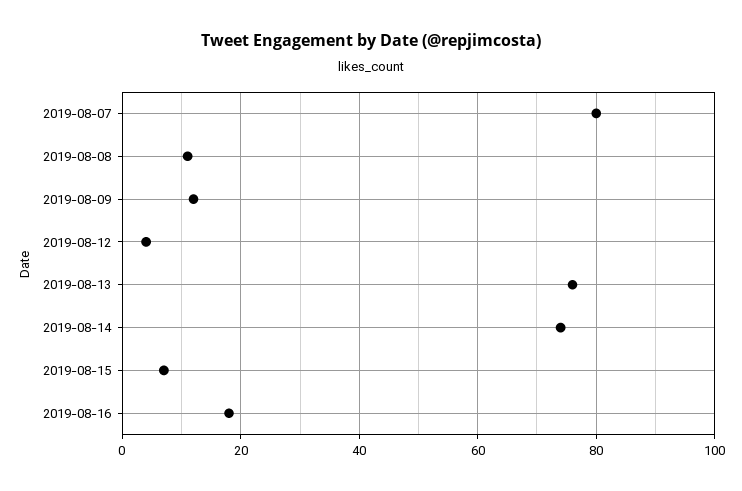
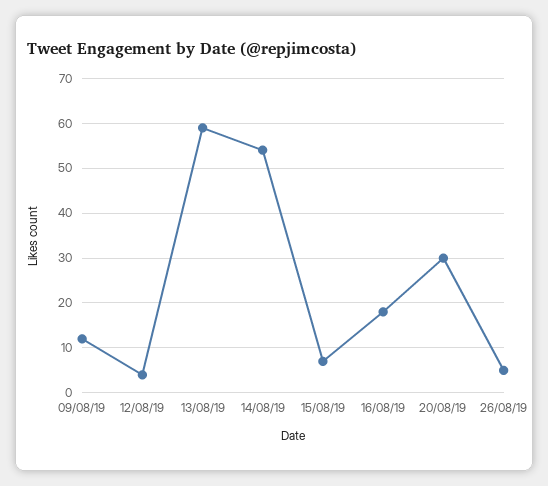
2019-08-07: 80 -> none
2019-08-08: 10 -> none
2019-08-13: 75 -> 60
2019-08-14: 75 -> 55
20/08/19: none -> 30
26/08/19: none -> 5

